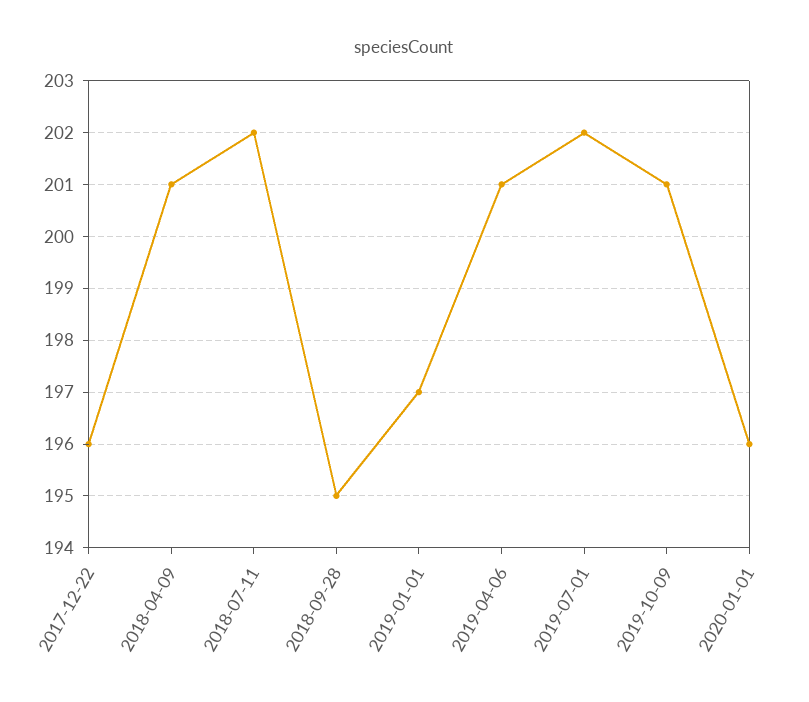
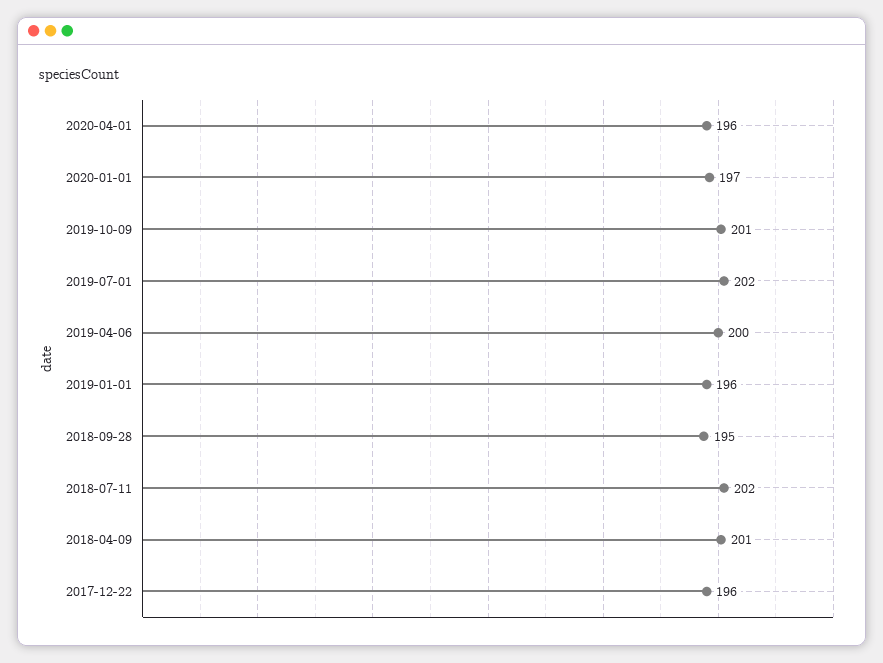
2019-01-01: 197 -> 196
2019-04-06: 201 -> 200
2020-01-01: 196 -> 197
2020-04-01: none -> 196

